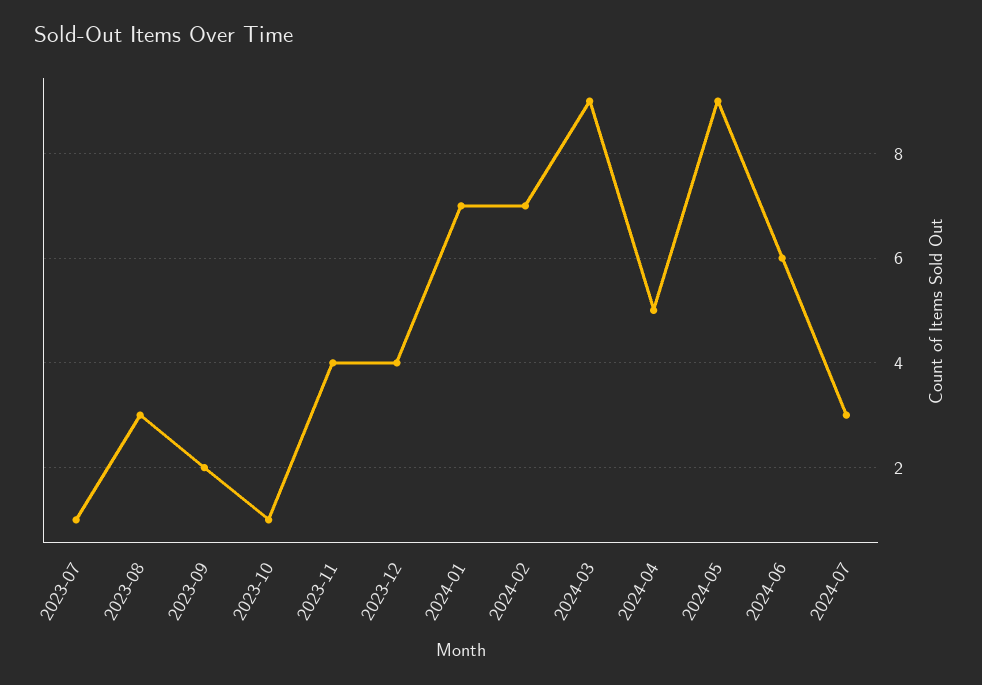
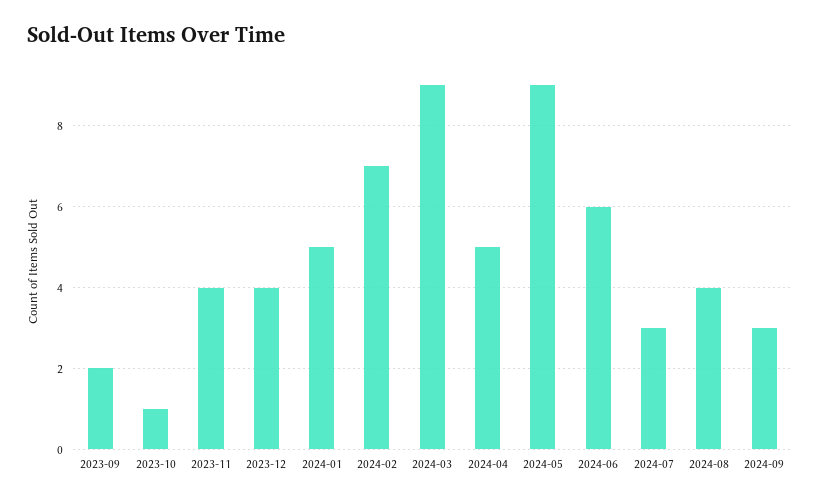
2023-07: 1 -> none
2023-08: 3 -> none
2024-01: 7 -> 5
2024-08: none -> 4
2024-09: none -> 3

